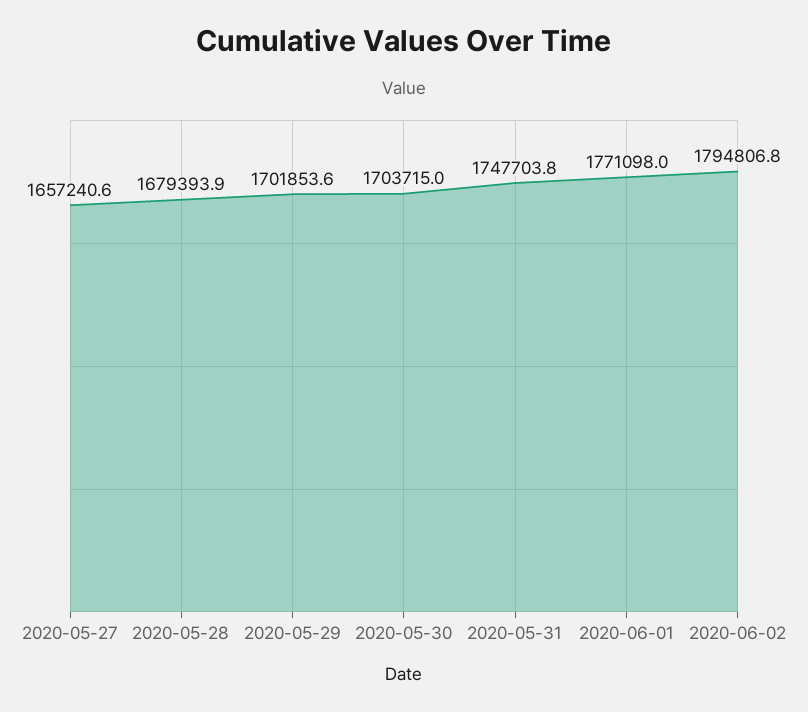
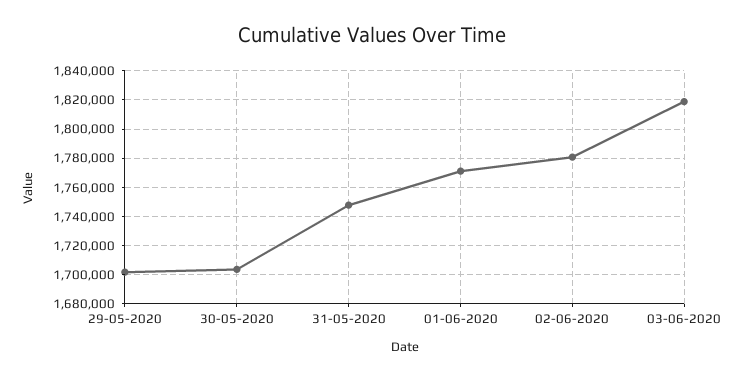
2020-05-27: 1657240.6 -> none
2020-05-28: 1679393.9 -> none
2020-06-02: 1794806.8 -> 1780000
03-06-2020: none -> 1820000

